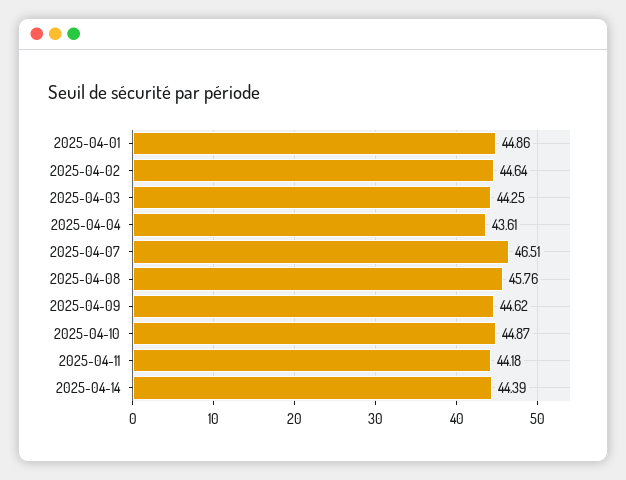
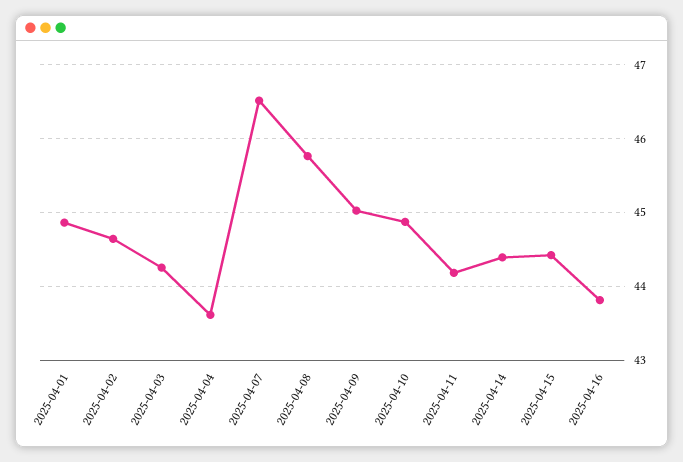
2025-04-09: 44.62 -> 45
2025-04-15: none -> 44.4
2025-04-16: none -> 43.8

